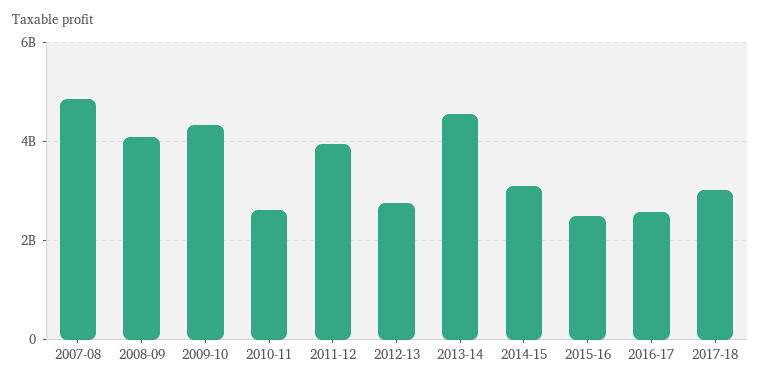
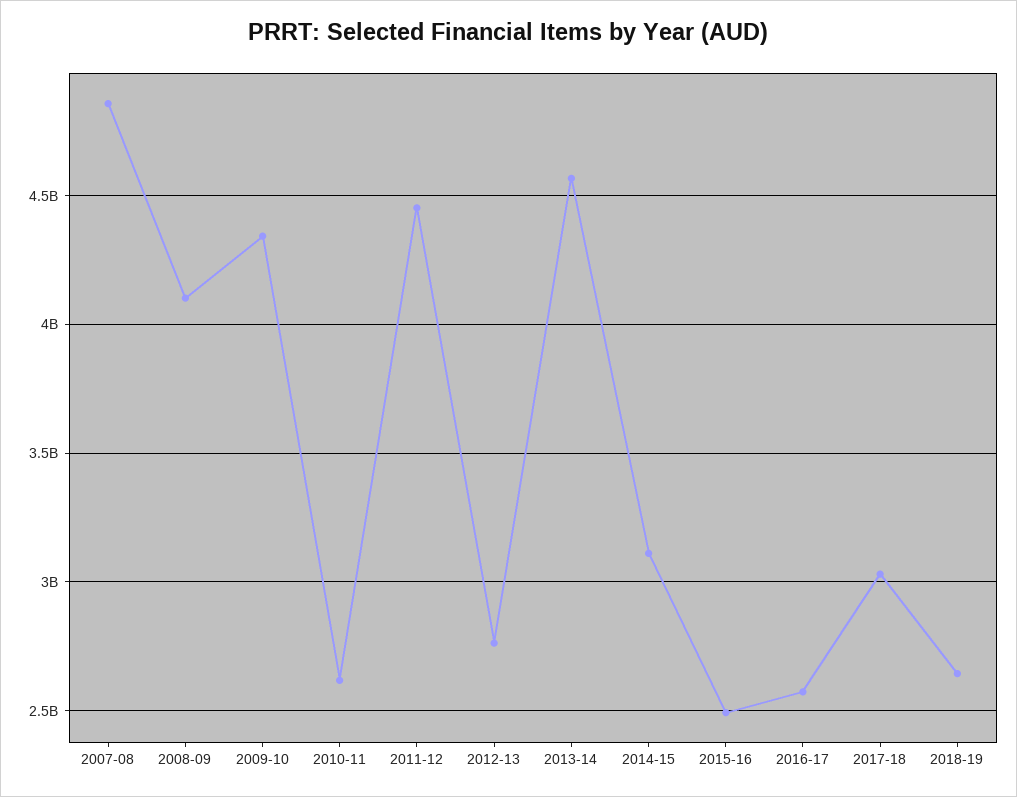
2011-12: 4000000000 -> 4450000000
2018-19: none -> 2650000000

